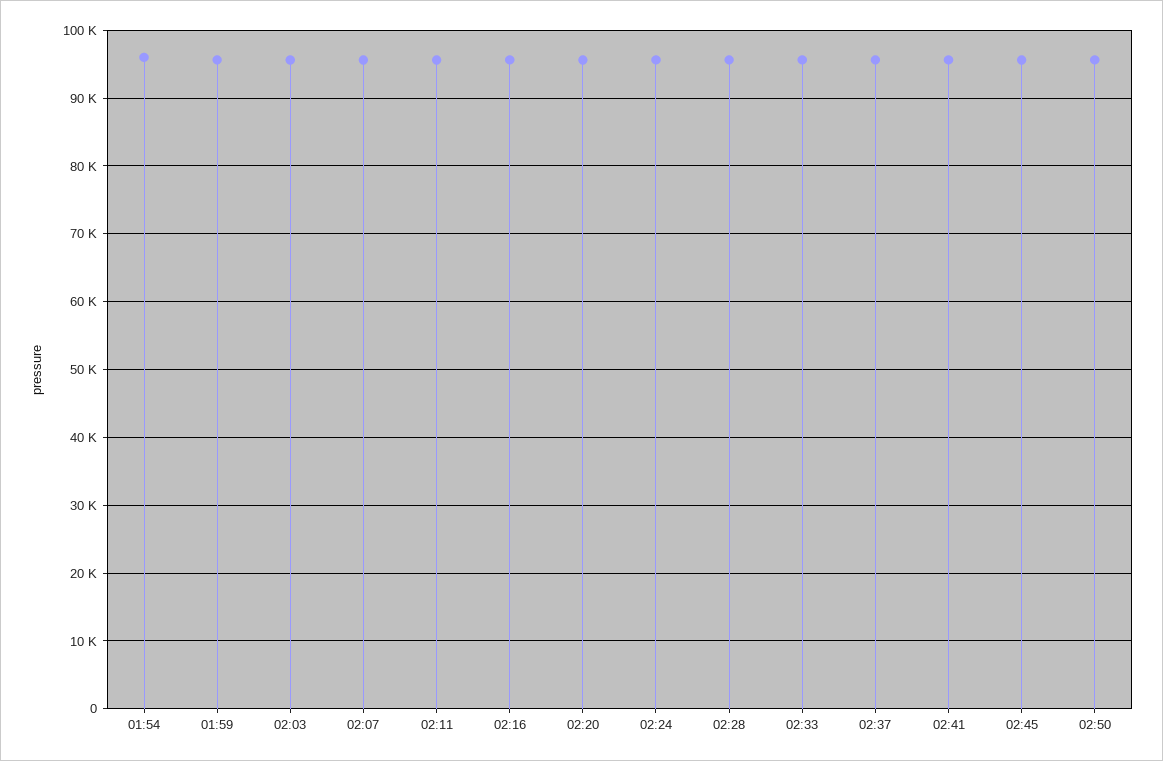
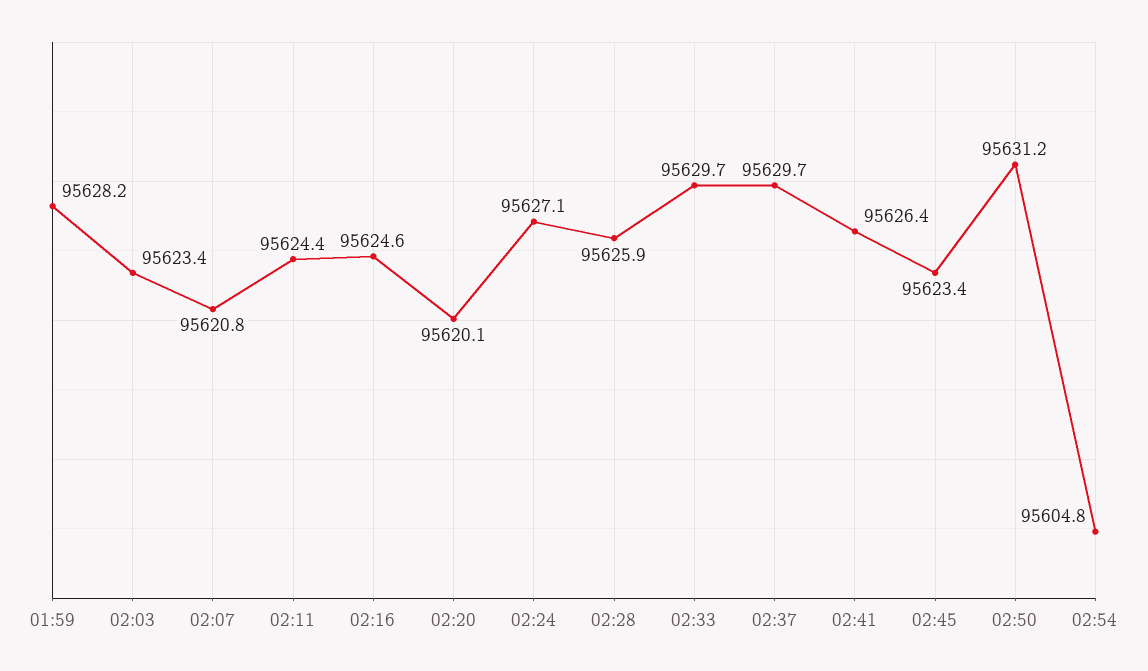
01:54: 96000 -> none
02:54: none -> 95604.8

